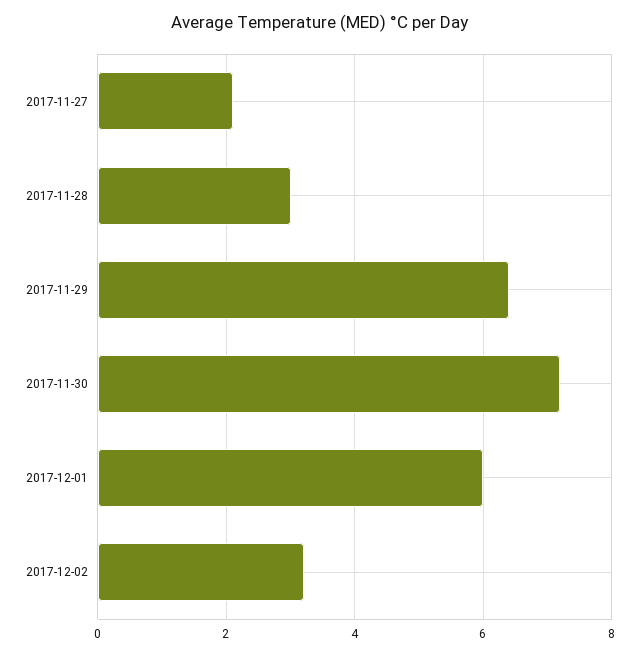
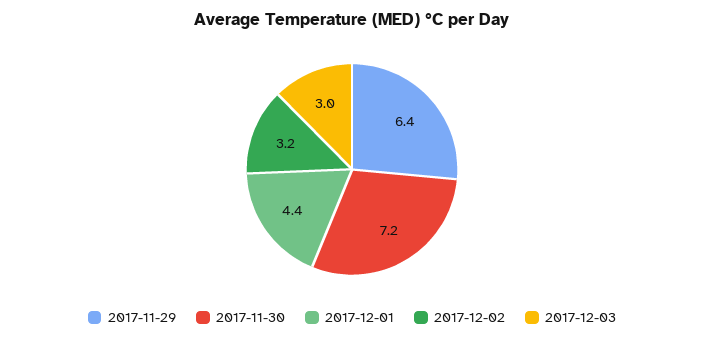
2017-11-27: 2 -> none
2017-11-28: 3 -> none
2017-12-01: 6 -> 4.4
2017-12-03: none -> 3

